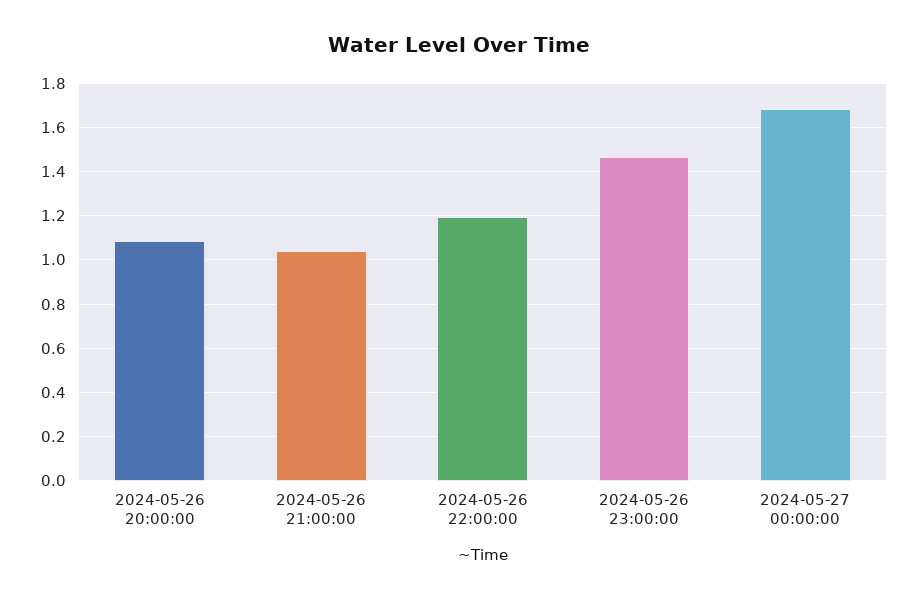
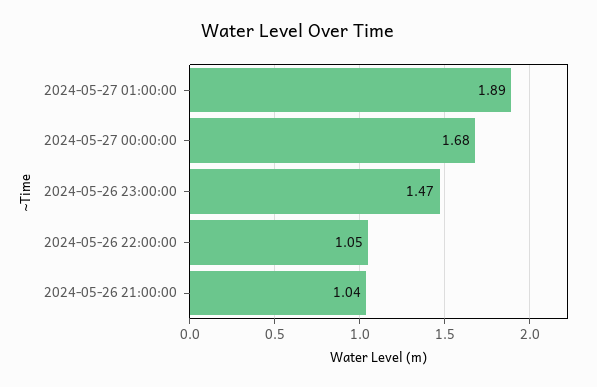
2024-05-26 20:00:00: 1.1 -> none
2024-05-26 22:00:00: 1.2 -> 1.05
2024-05-27 01:00:00: none -> 1.89

